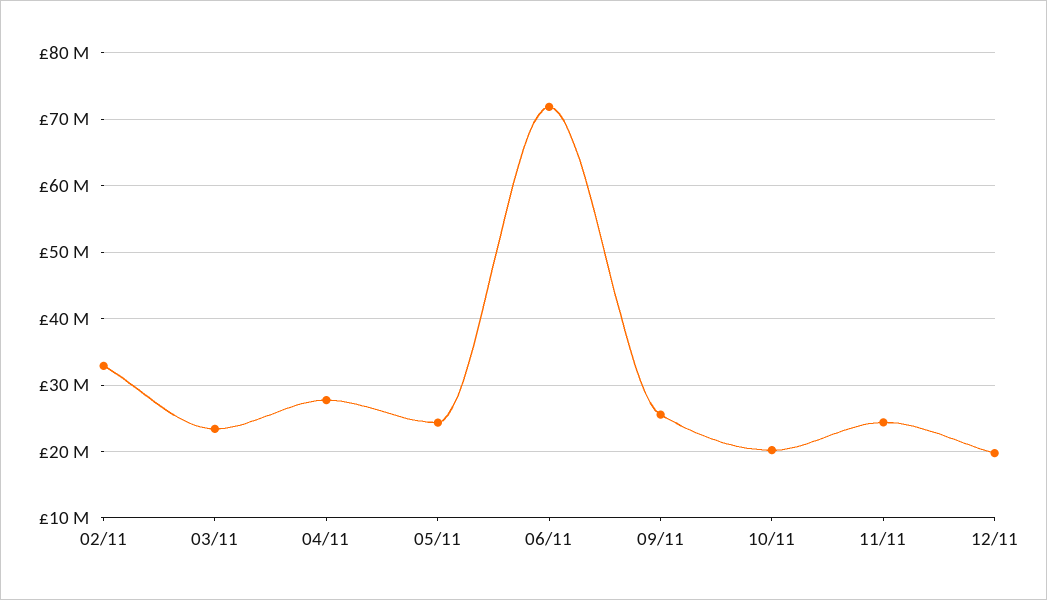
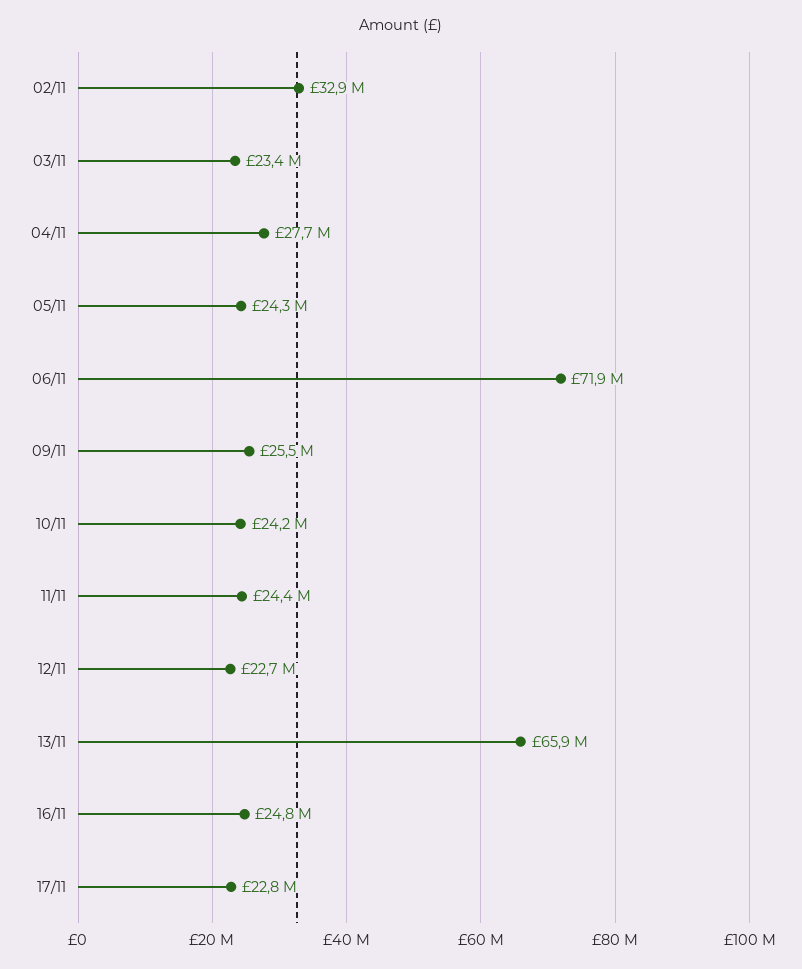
10/11: 20000000 -> 24200000
12/11: 20000000 -> 22700000
13/11: none -> 65900000
16/11: none -> 24800000
17/11: none -> 22800000

